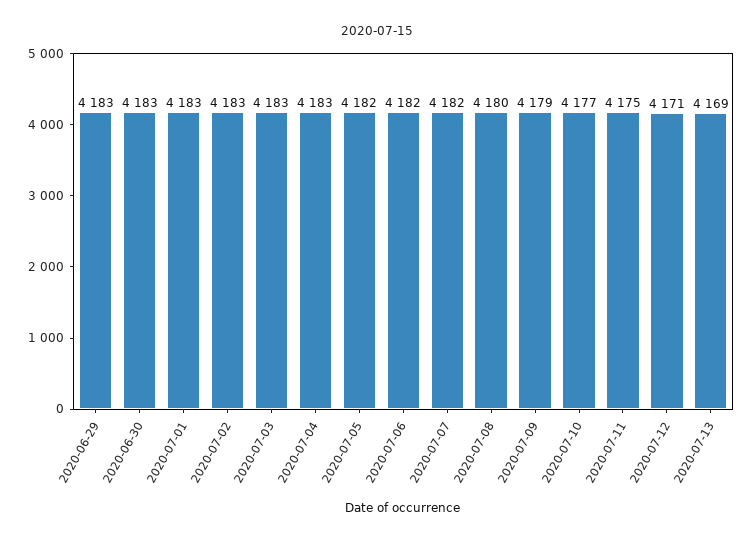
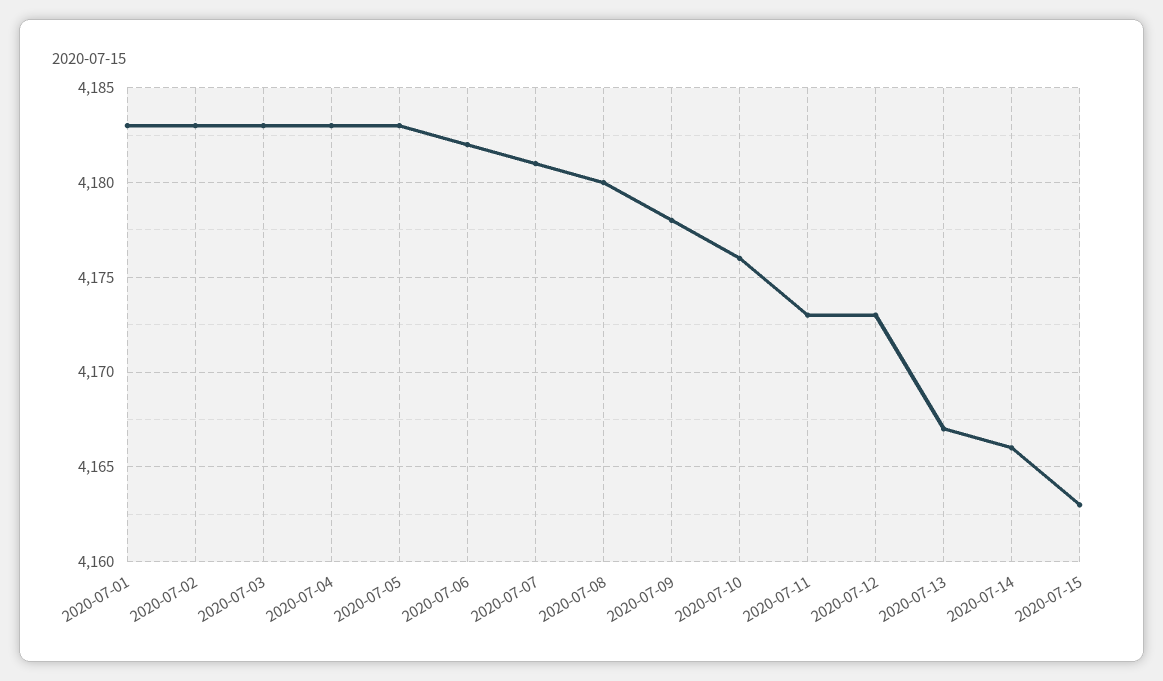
2020-06-29: 4183 -> none
2020-06-30: 4183 -> none
2020-07-05: 4182 -> 4183
2020-07-07: 4182 -> 4181
2020-07-09: 4179 -> 4178
2020-07-10: 4177 -> 4176
2020-07-11: 4175 -> 4173
2020-07-12: 4171 -> 4173
2020-07-13: 4169 -> 4167
2020-07-14: none -> 4166
2020-07-15: none -> 4163

